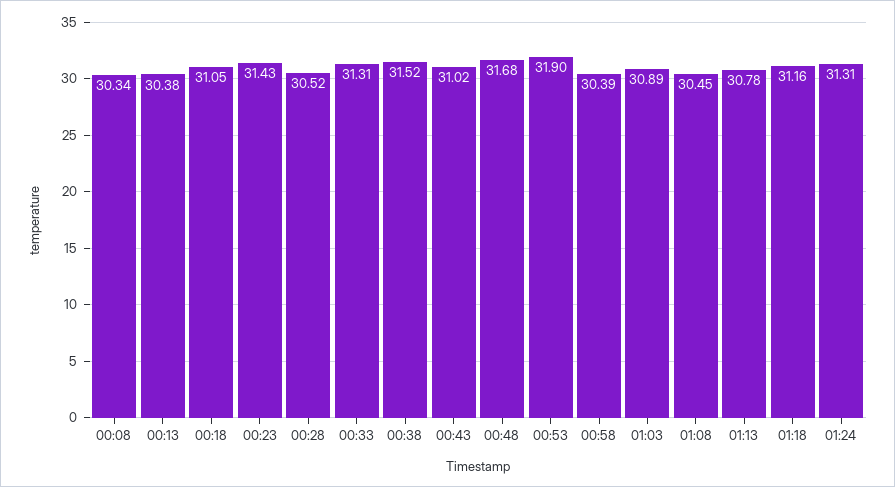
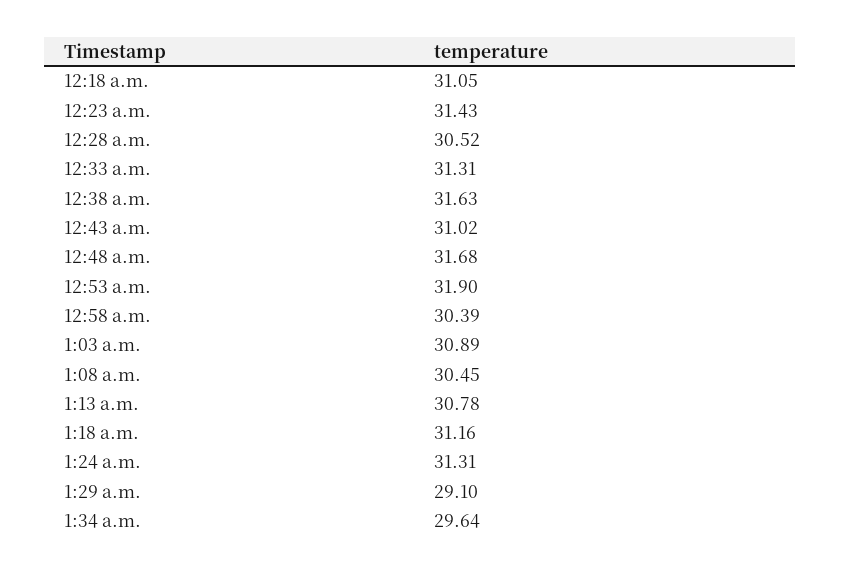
00:08: 30.34 -> none
00:13: 30.38 -> none
00:38: 31.52 -> 31.63
1:29 a.m.: none -> 29.1
1:34 a.m.: none -> 29.64

